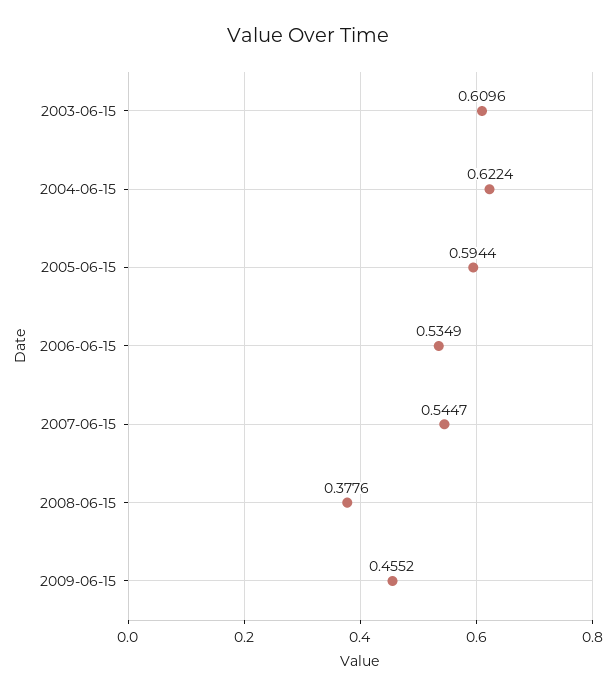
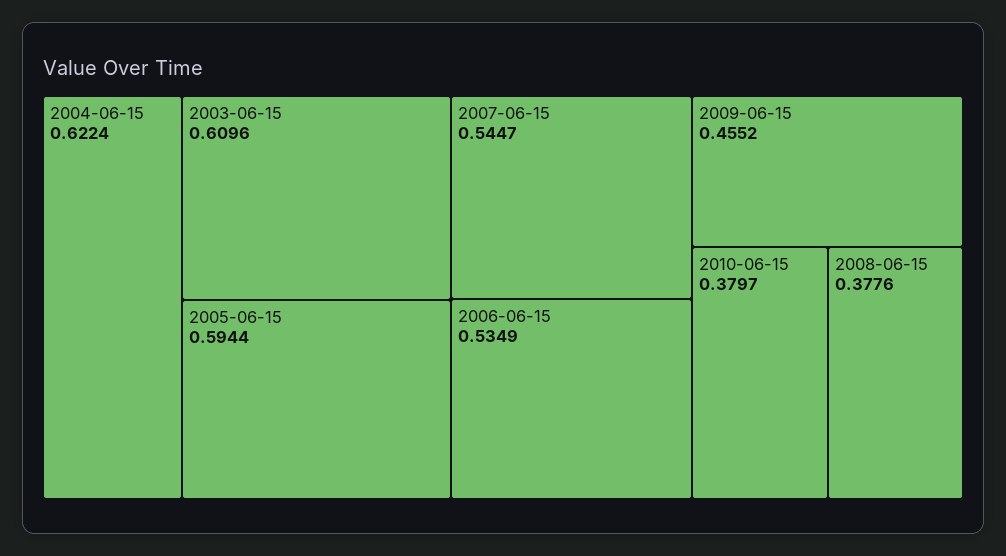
2010-06-15: none -> 0.3797

